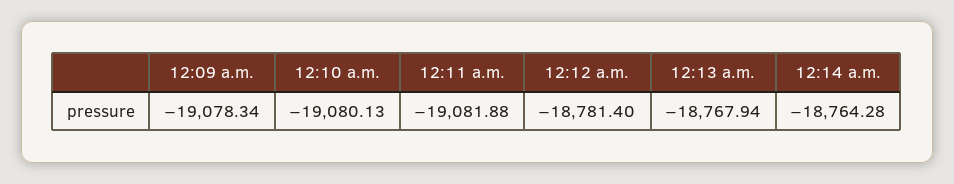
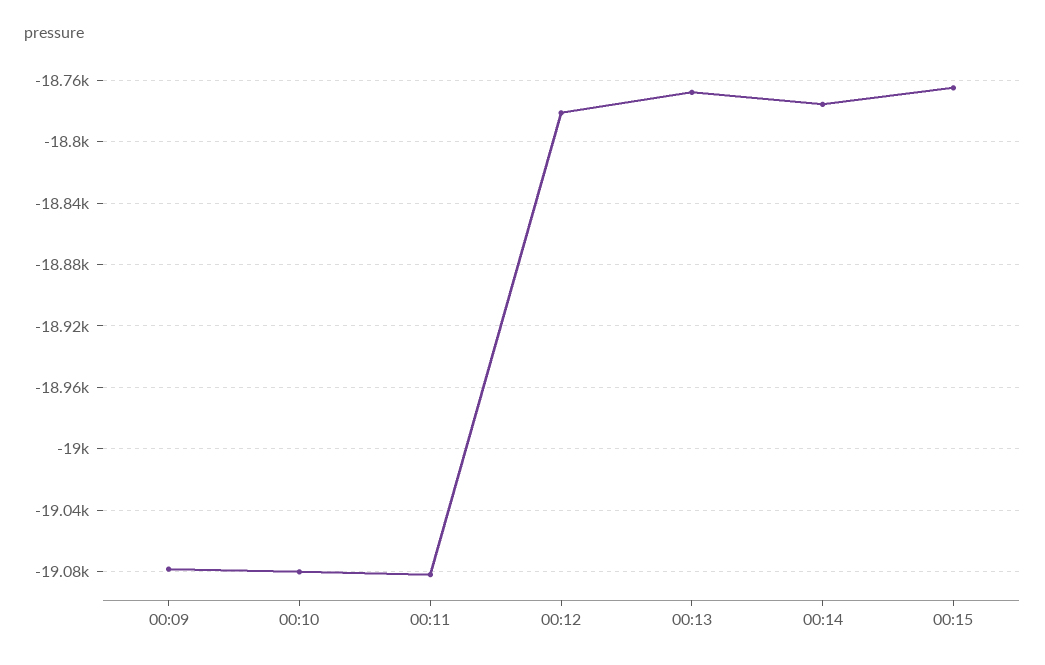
12:14 a.m.: -18764.28 -> -18775
00:15: none -> -18765

